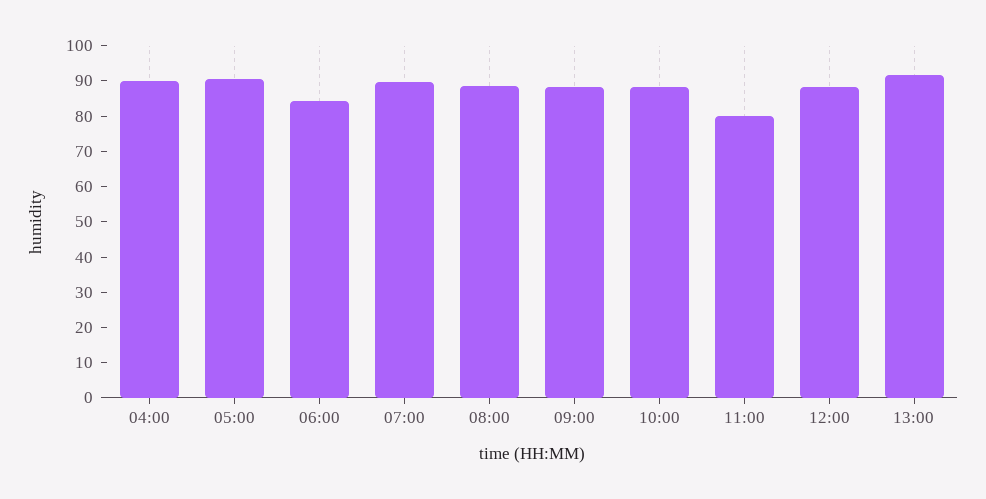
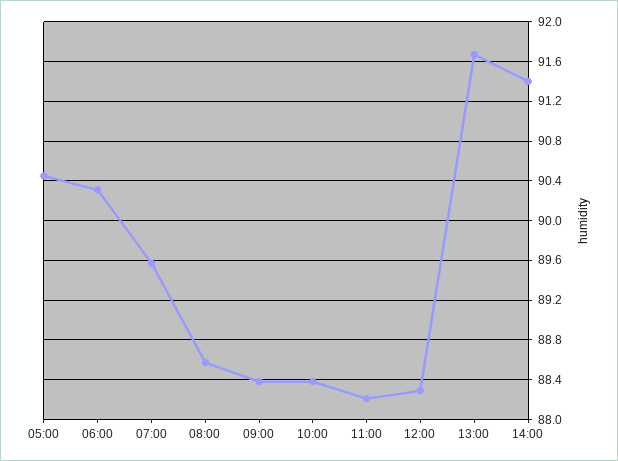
04:00: 90 -> none
06:00: 85 -> 90.3
11:00: 80 -> 88.2
14:00: none -> 91.4

